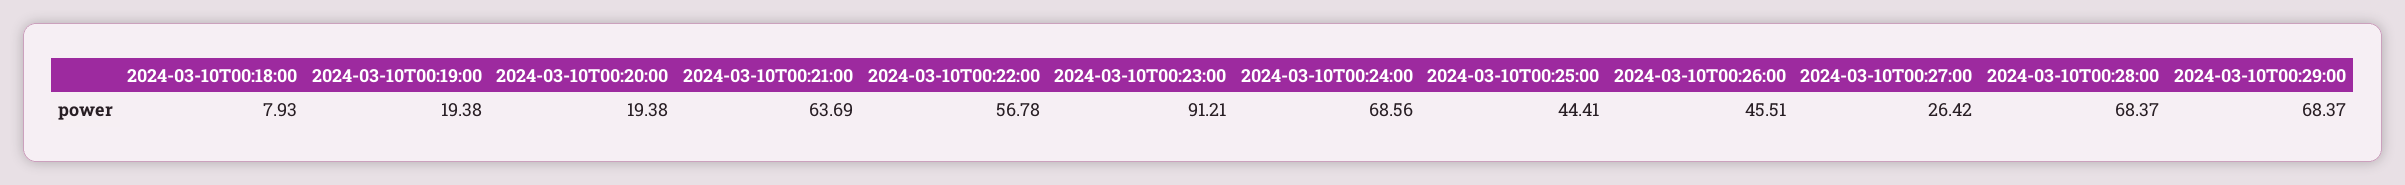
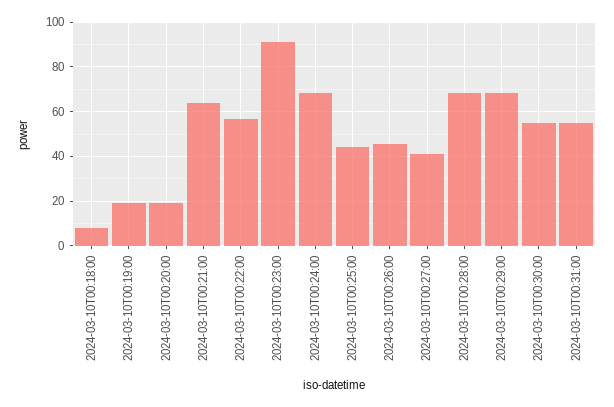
2024-03-10T00:27:00: 26.42 -> 40
2024-03-10T00:30:00: none -> 55
2024-03-10T00:31:00: none -> 55

